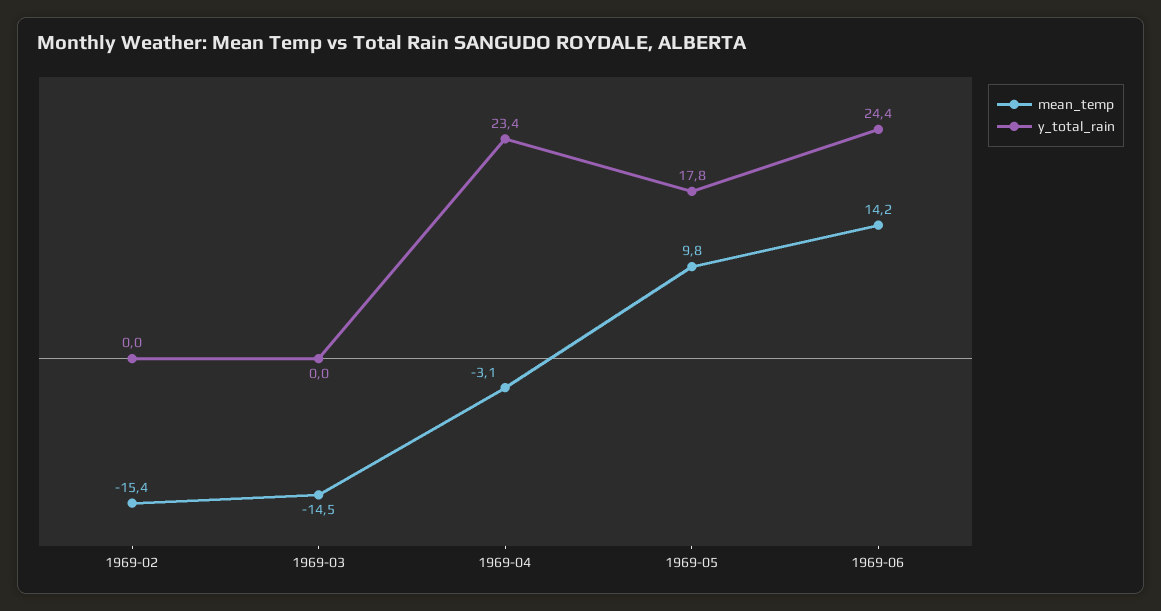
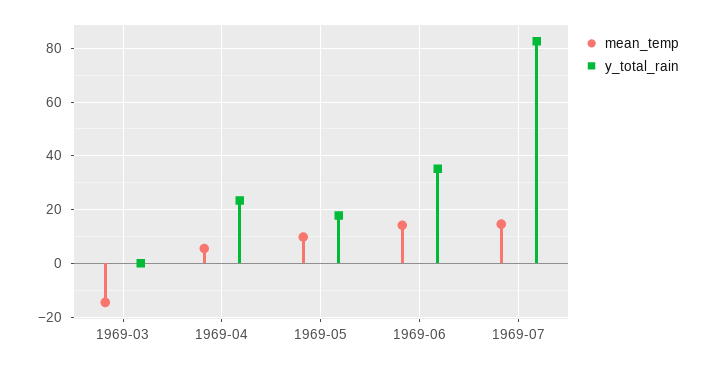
mean_temp, 1969-02: -15.4 -> none
y_total_rain, 1969-02: 0 -> none
mean_temp, 1969-04: -3.1 -> 5
y_total_rain, 1969-06: 24.4 -> 35
mean_temp, 1969-07: none -> 15
y_total_rain, 1969-07: none -> 82.5

